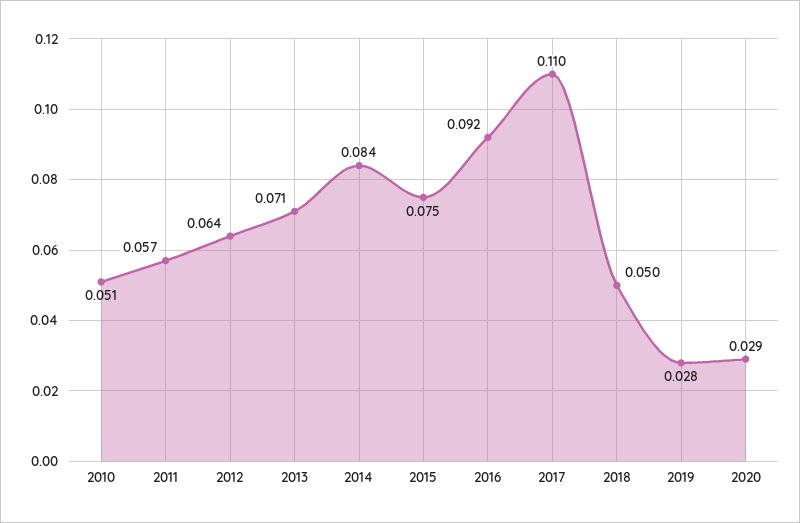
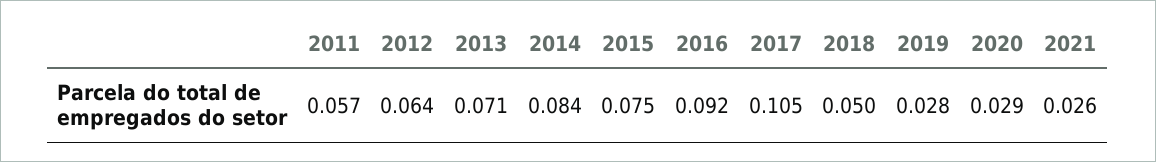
2010: 0.051 -> none
2017: 0.11 -> 0.105
2021: none -> 0.026

